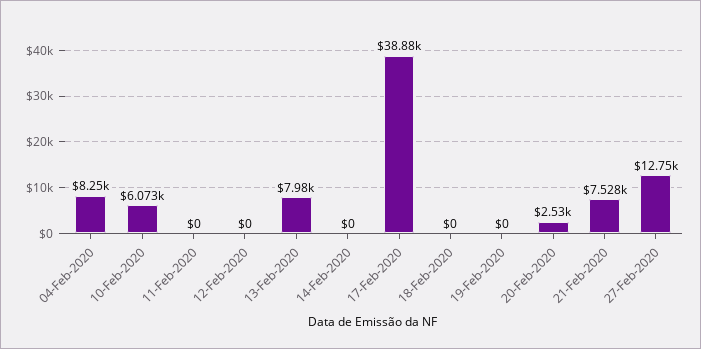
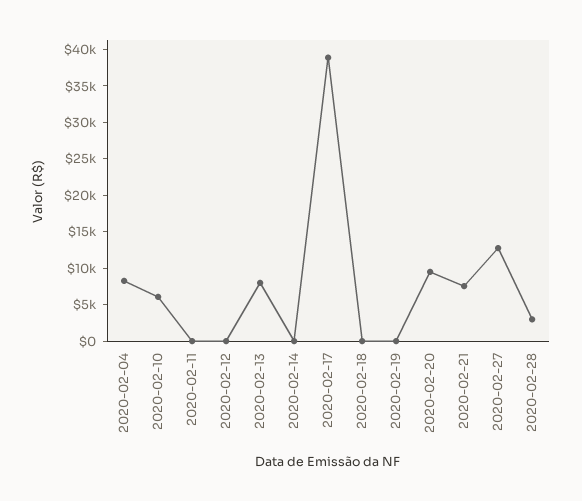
20-Feb-2020: 2530 -> 10000
2020-02-28: none -> 2500

